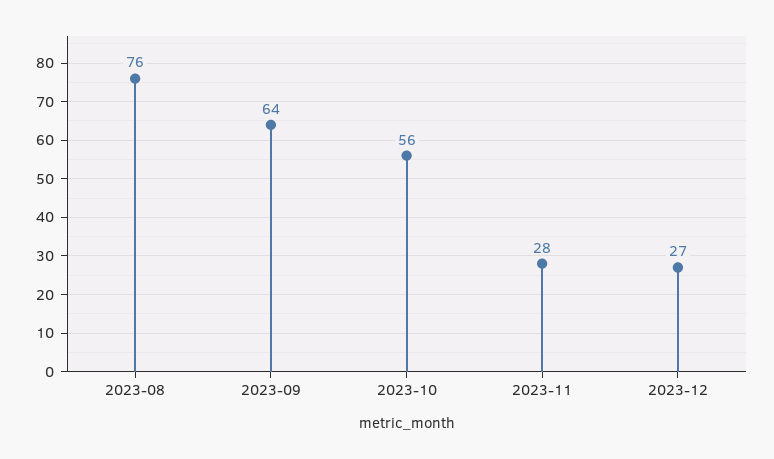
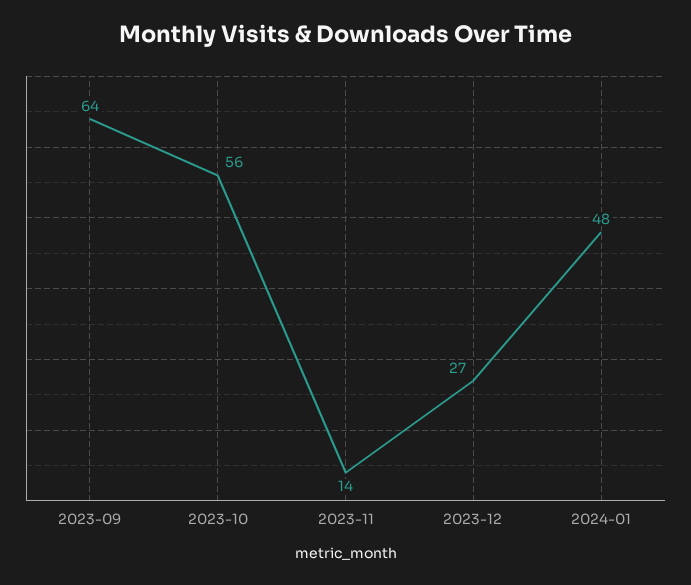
2023-08: 76 -> none
2023-11: 28 -> 14
2024-01: none -> 48

